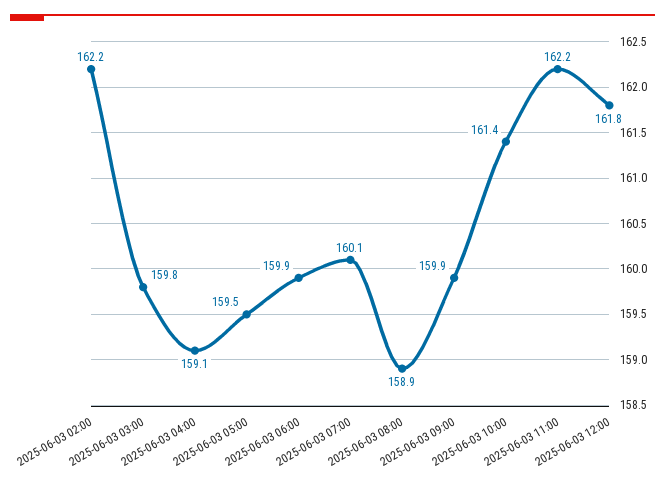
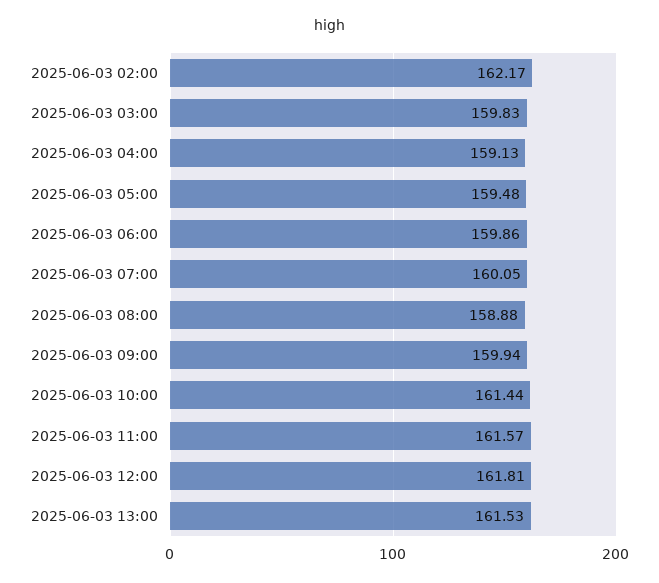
2025-06-03 11:00: 162.2 -> 161.57
2025-06-03 13:00: none -> 161.53

